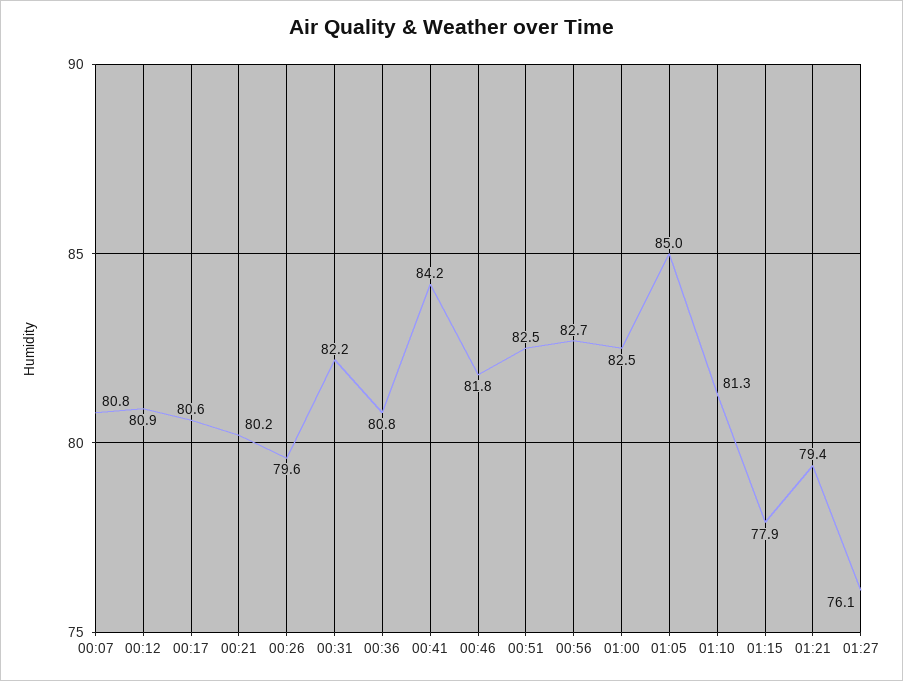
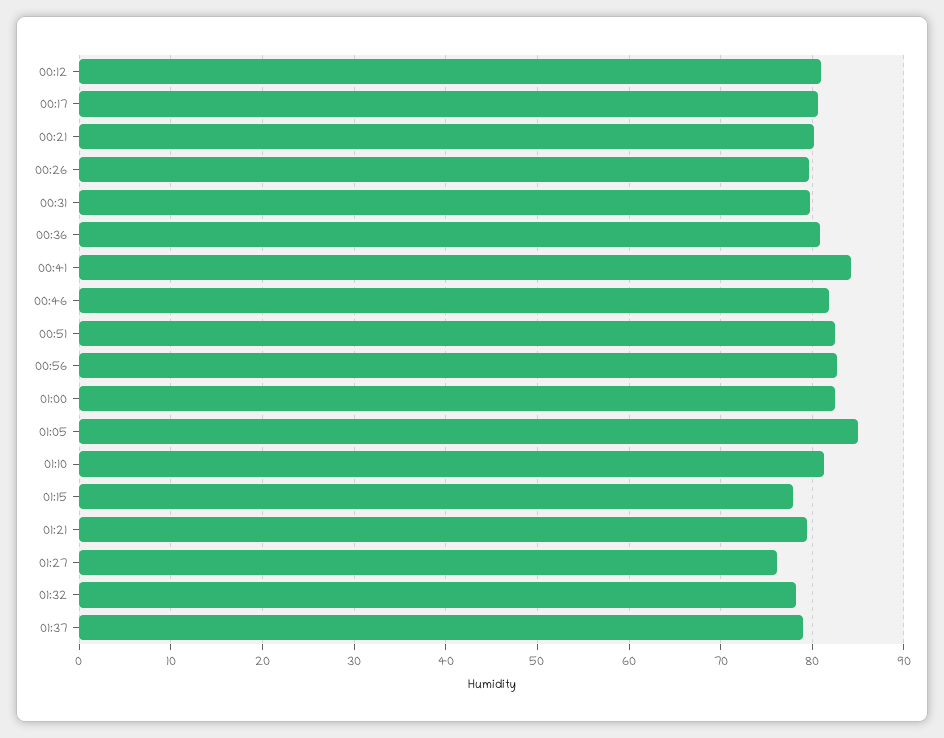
00:07: 80.8 -> none
00:31: 82.2 -> 80
01:32: none -> 78
01:37: none -> 79

